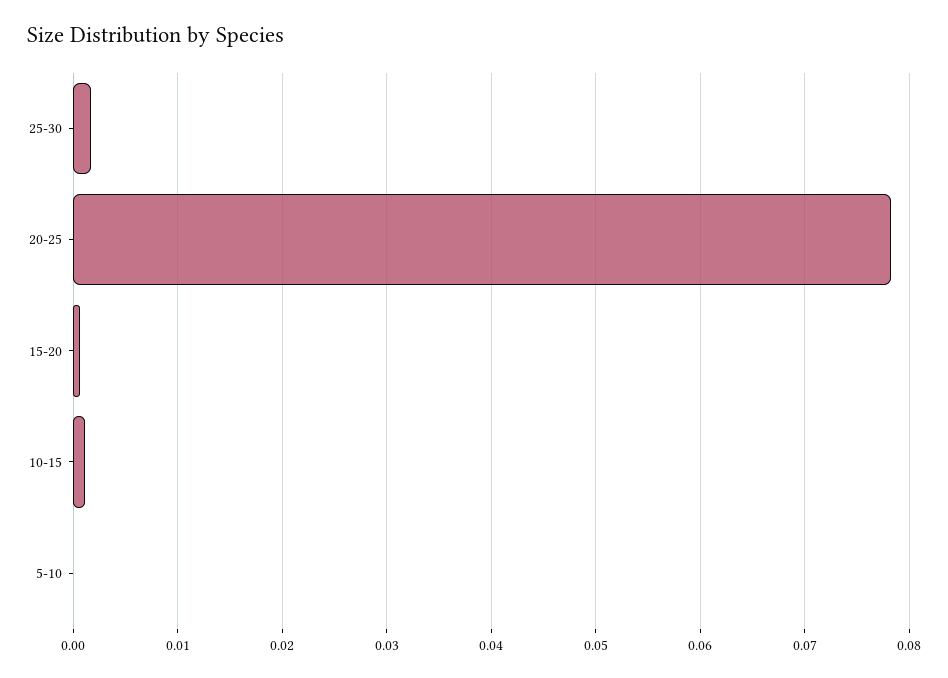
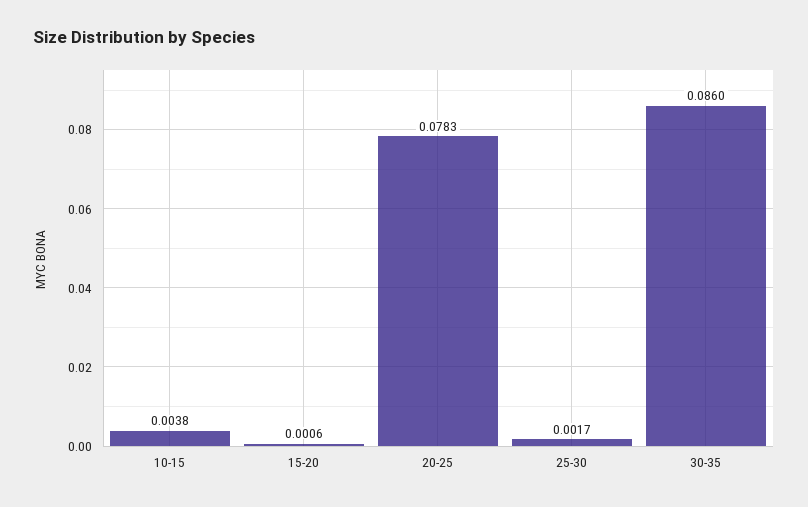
10-15: 0.001 -> 0.0038
5-10: 0 -> none
30-35: none -> 0.086

